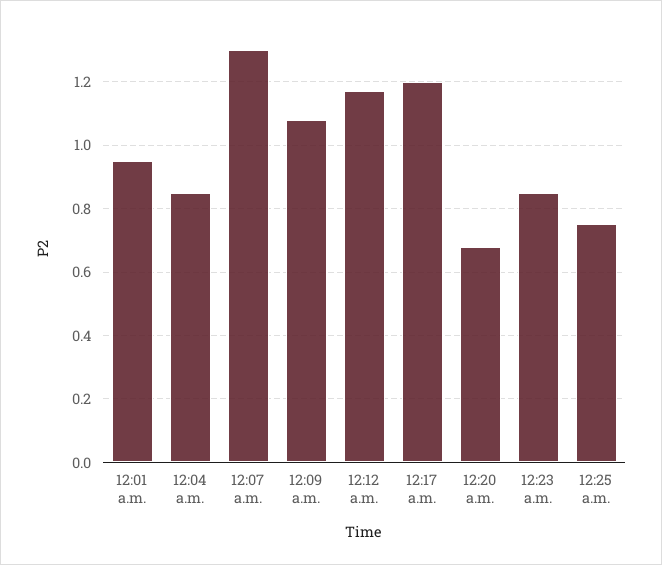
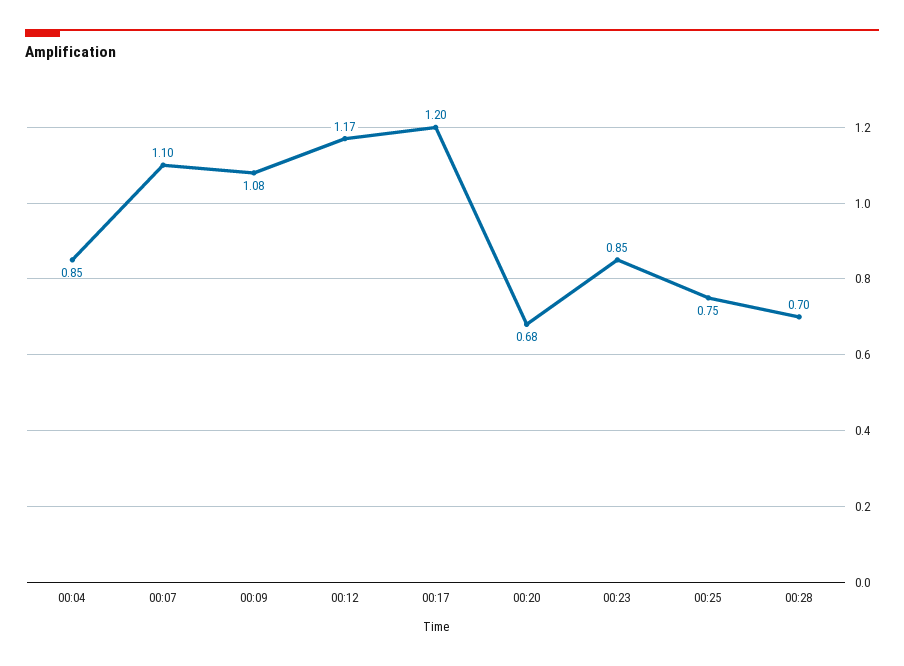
12:01 a.m.: 0.95 -> none
12:07 a.m.: 1.3 -> 1.1
00:28: none -> 0.7

